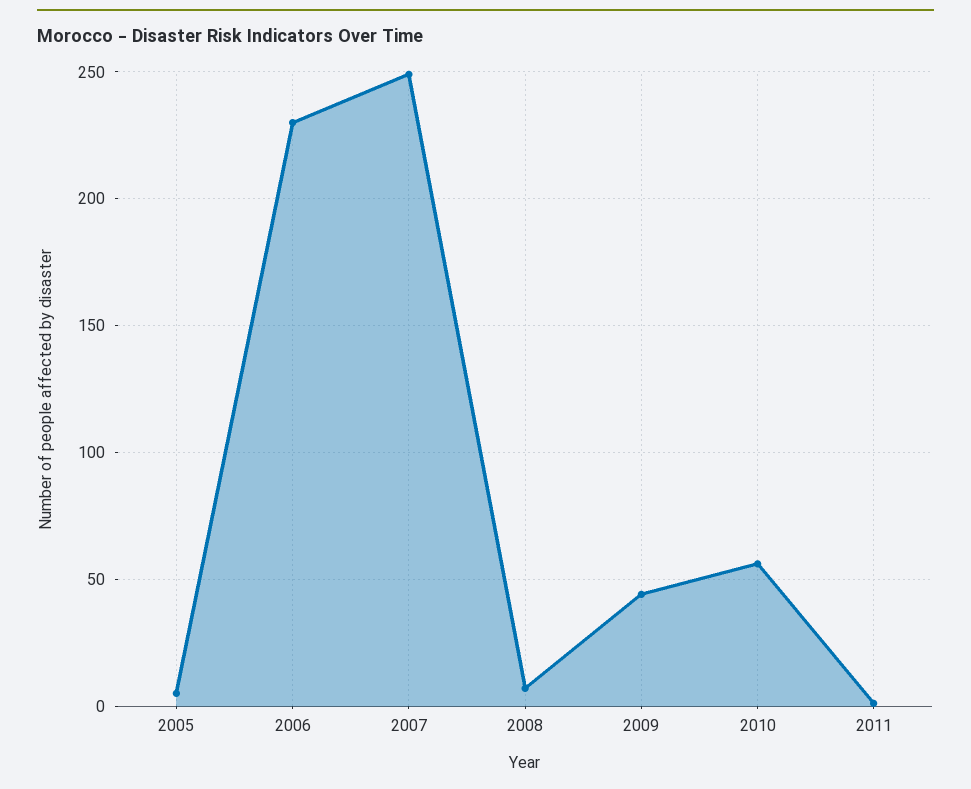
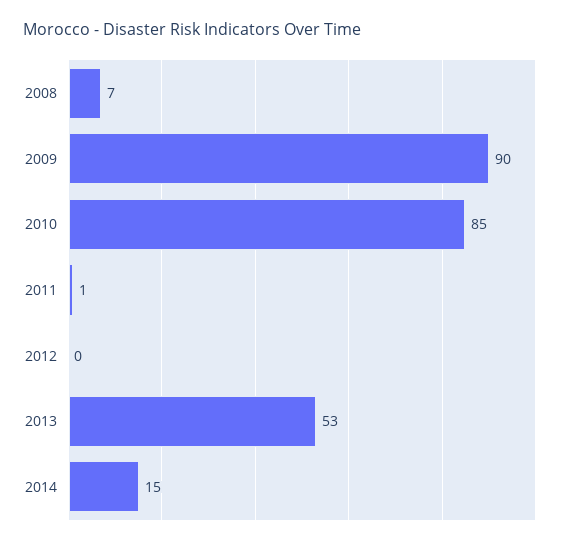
2005: 5 -> none
2006: 230 -> none
2007: 250 -> none
2009: 45 -> 90
2010: 55 -> 85
2012: none -> 0
2013: none -> 53
2014: none -> 15

